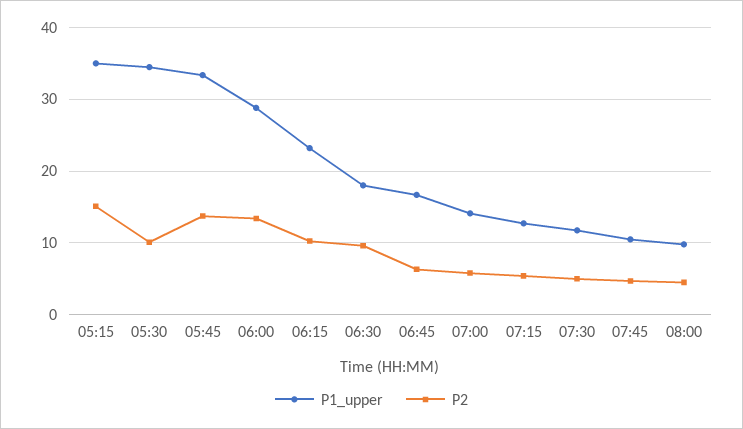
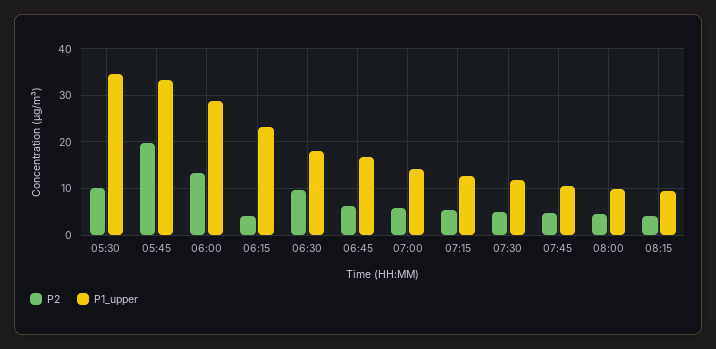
P1_upper, 05:15: 35 -> none
P2, 05:15: 15 -> none
P2, 05:45: 14 -> 20
P2, 06:15: 10 -> 4
P2, 08:15: none -> 4
P1_upper, 08:15: none -> 10

